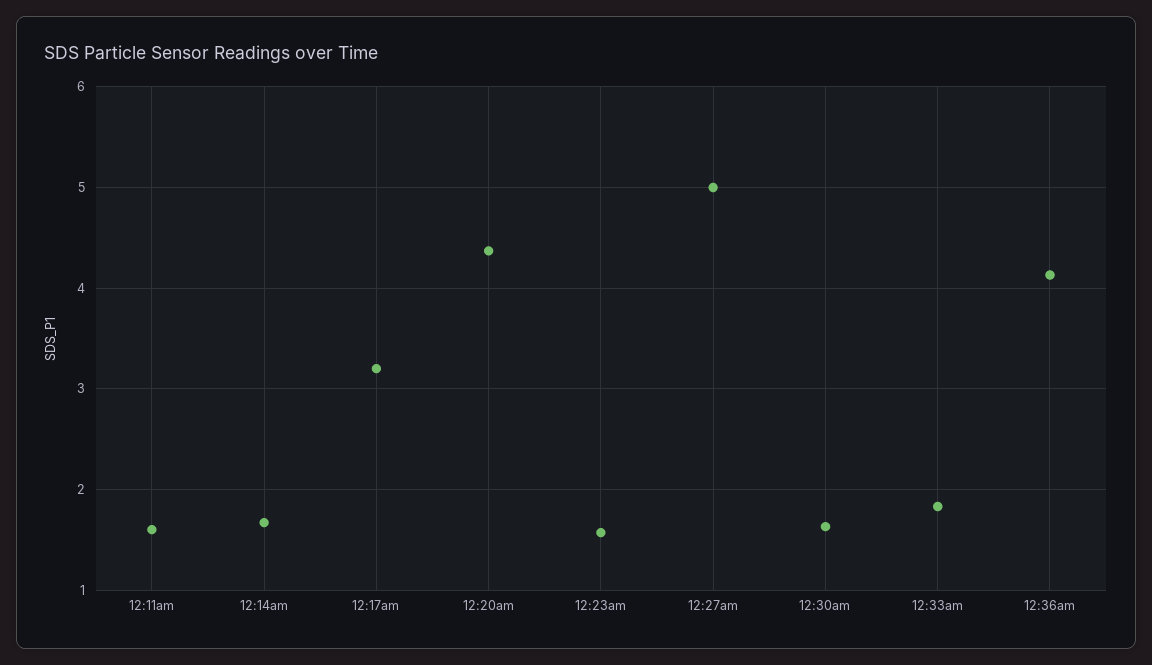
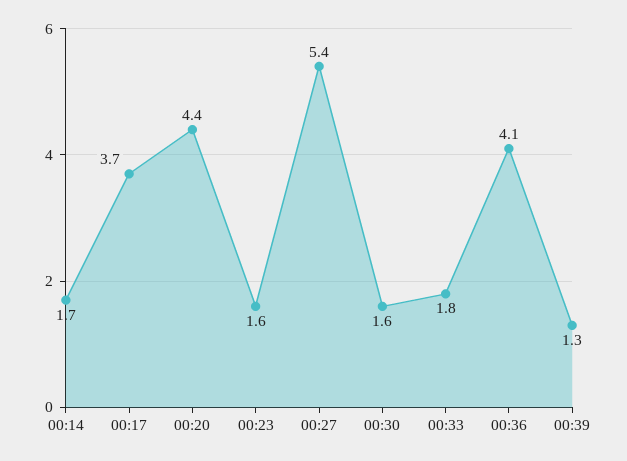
12:11am: 1.6 -> none
12:17am: 3.2 -> 3.7
12:27am: 5 -> 5.4
00:39: none -> 1.3

